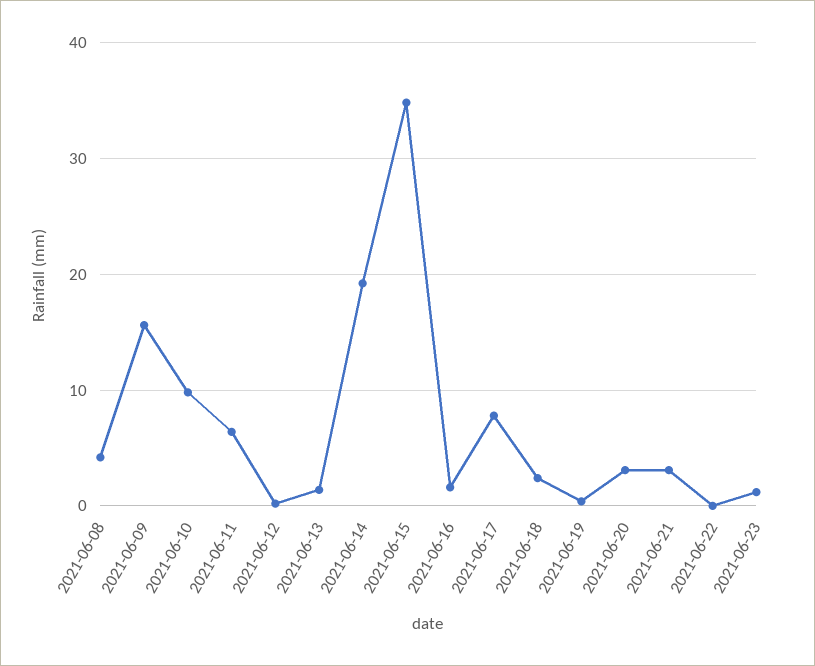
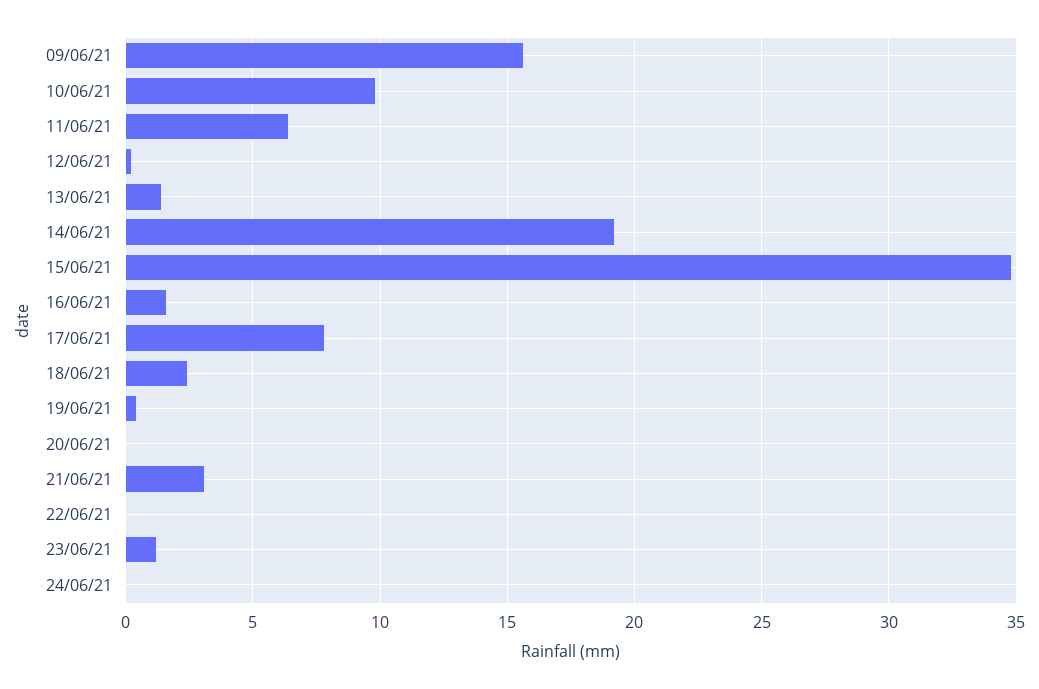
2021-06-08: 4 -> none
2021-06-20: 3 -> 0
24/06/21: none -> 0

